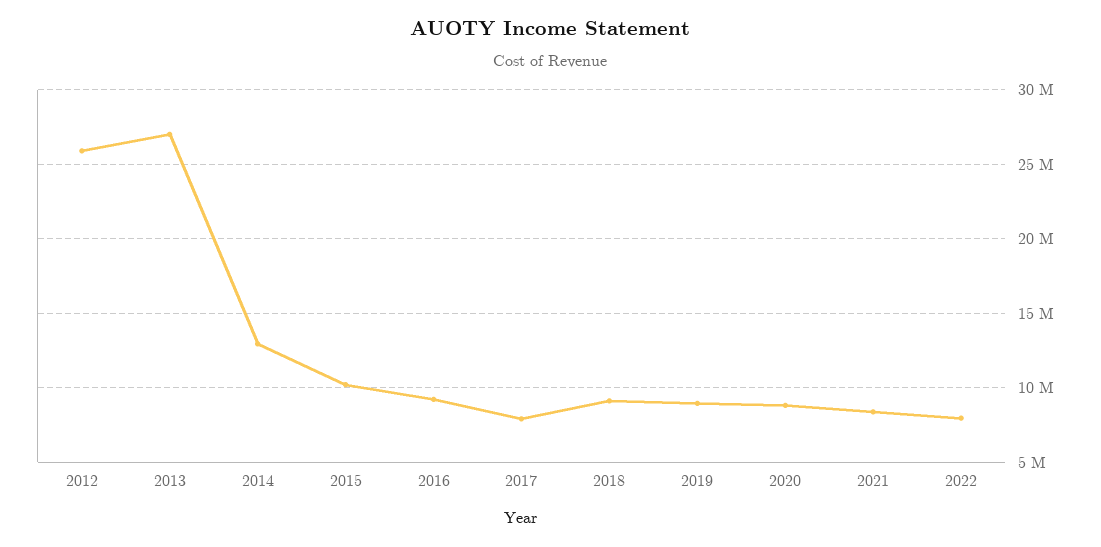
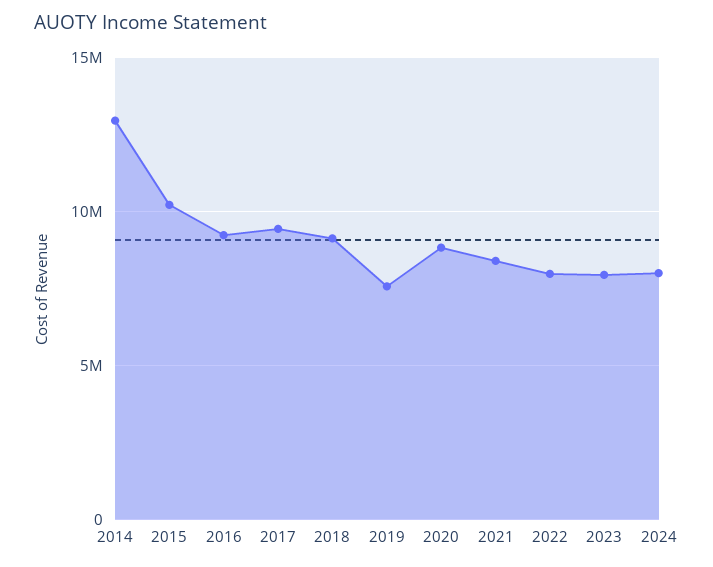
2012: 26000000 -> none
2013: 27000000 -> none
2017: 8000000 -> 9500000
2019: 9000000 -> 7500000
2023: none -> 8000000
2024: none -> 8000000

